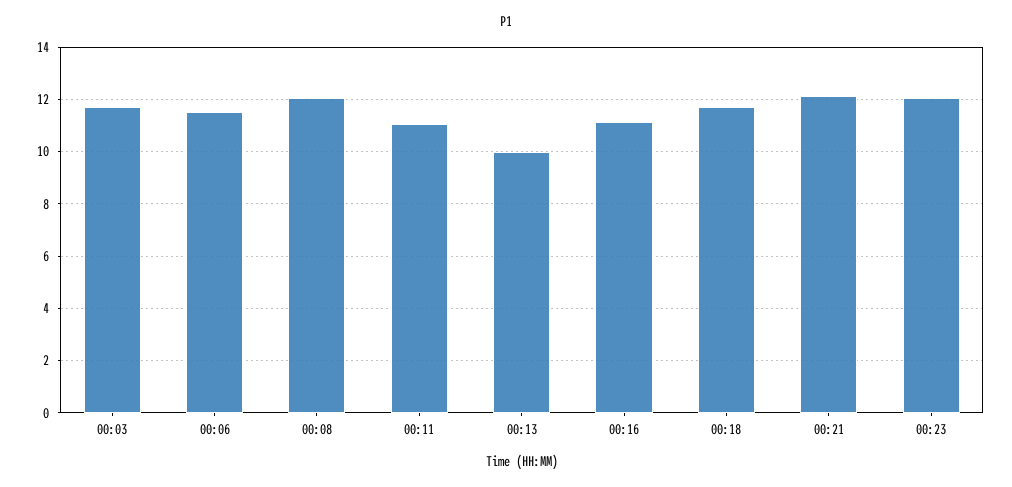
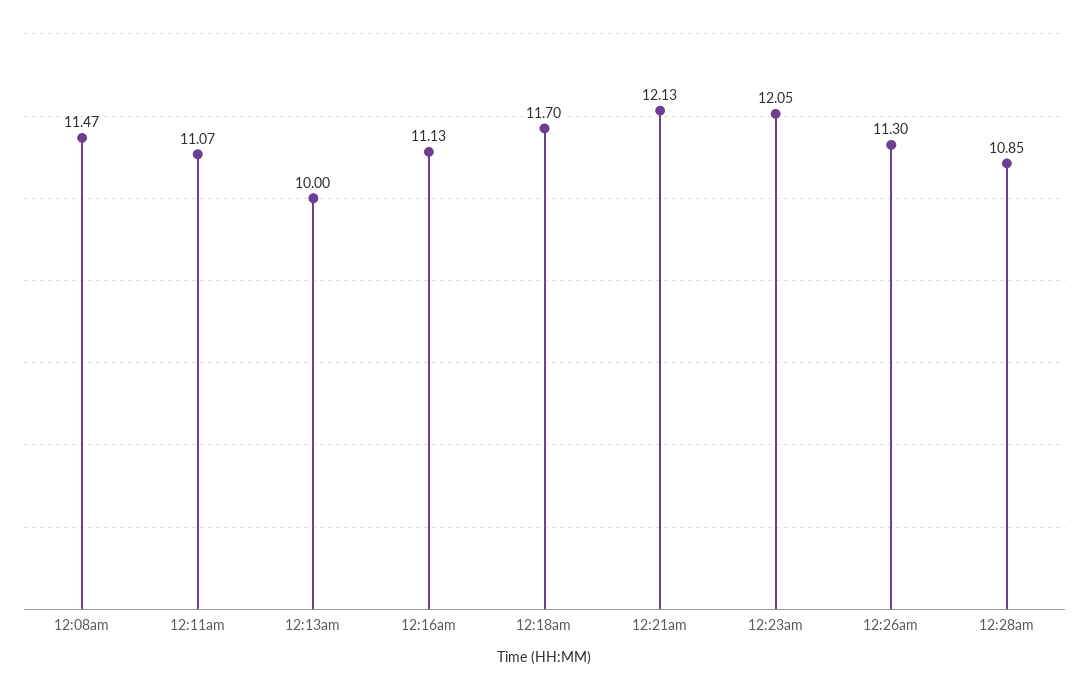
00:03: 11.75 -> none
00:06: 11.5 -> none
00:08: 12 -> 11.47
12:26am: none -> 11.3
12:28am: none -> 10.85

